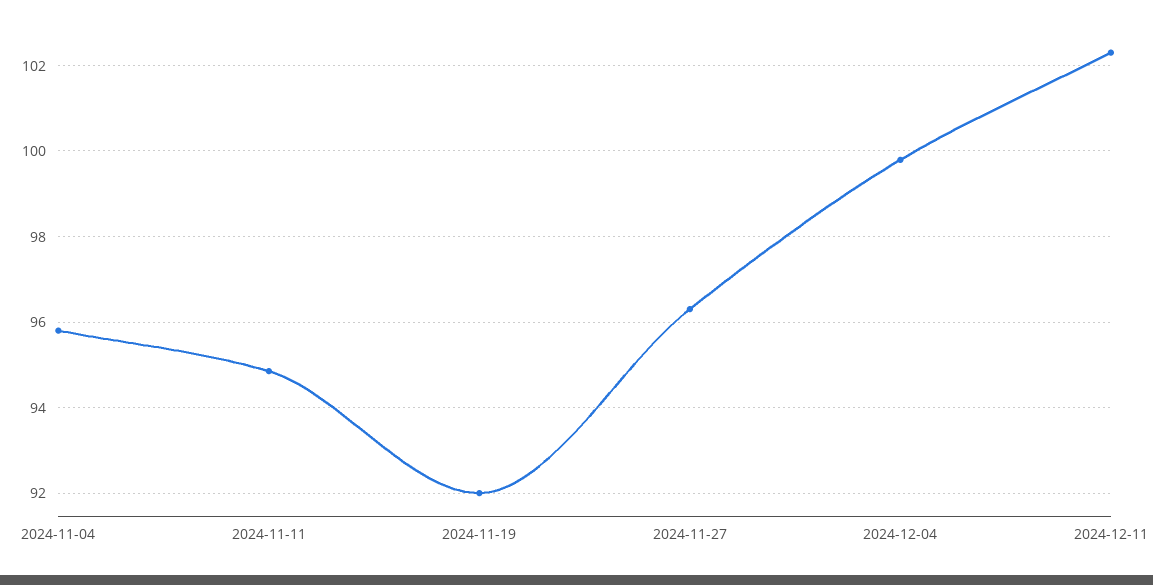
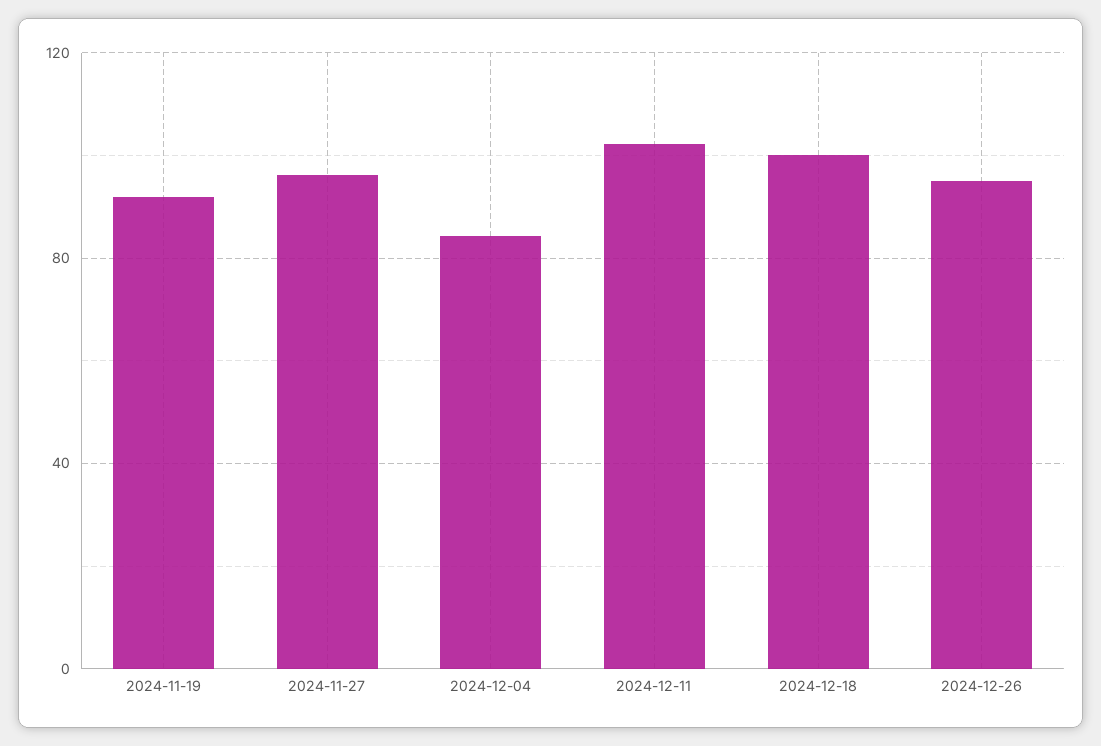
2024-11-04: 95.8 -> none
2024-11-11: 94.8 -> none
2024-12-04: 99.8 -> 85
2024-12-18: none -> 100
2024-12-26: none -> 95

